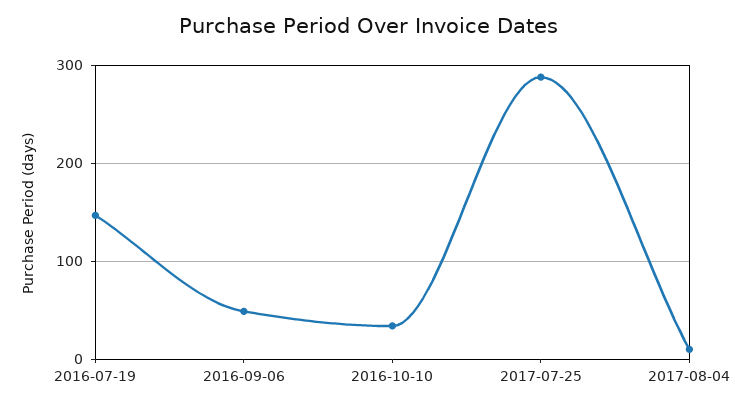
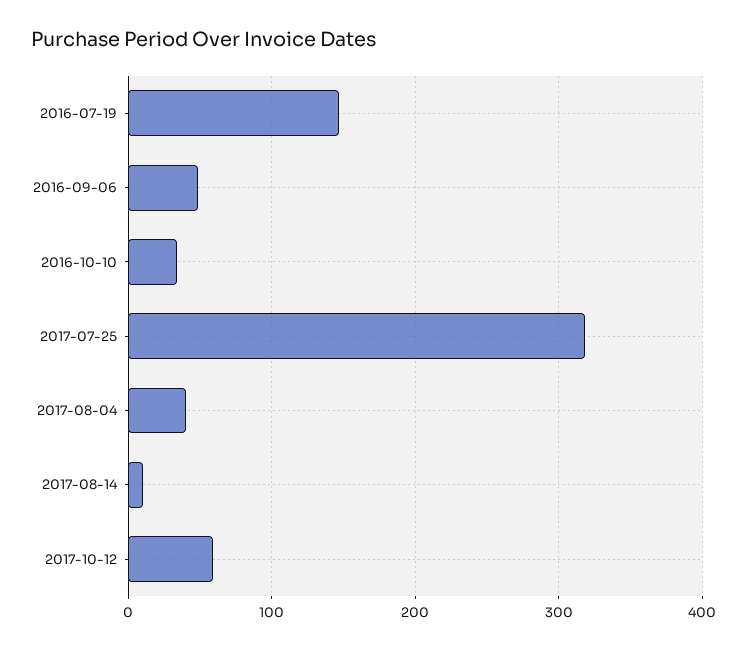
2017-07-25: 290 -> 320
2017-08-04: 10 -> 40
2017-08-14: none -> 10
2017-10-12: none -> 60

